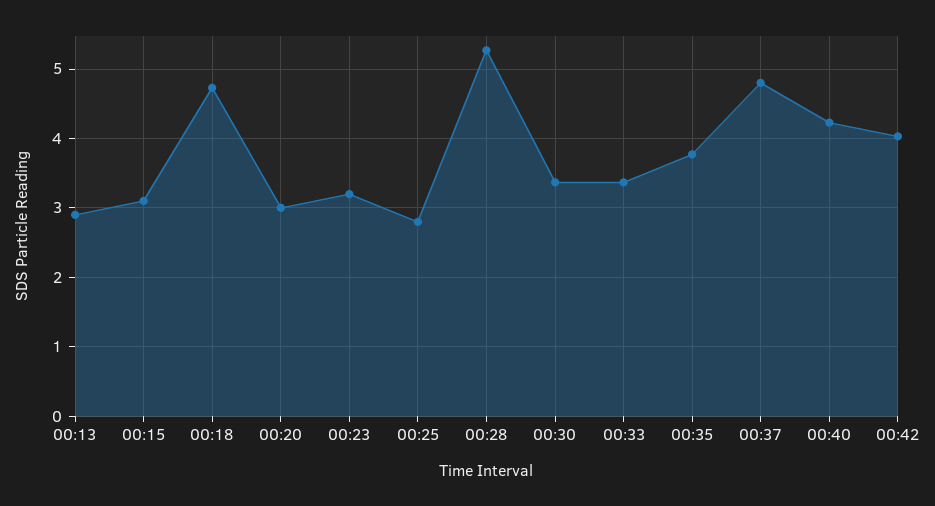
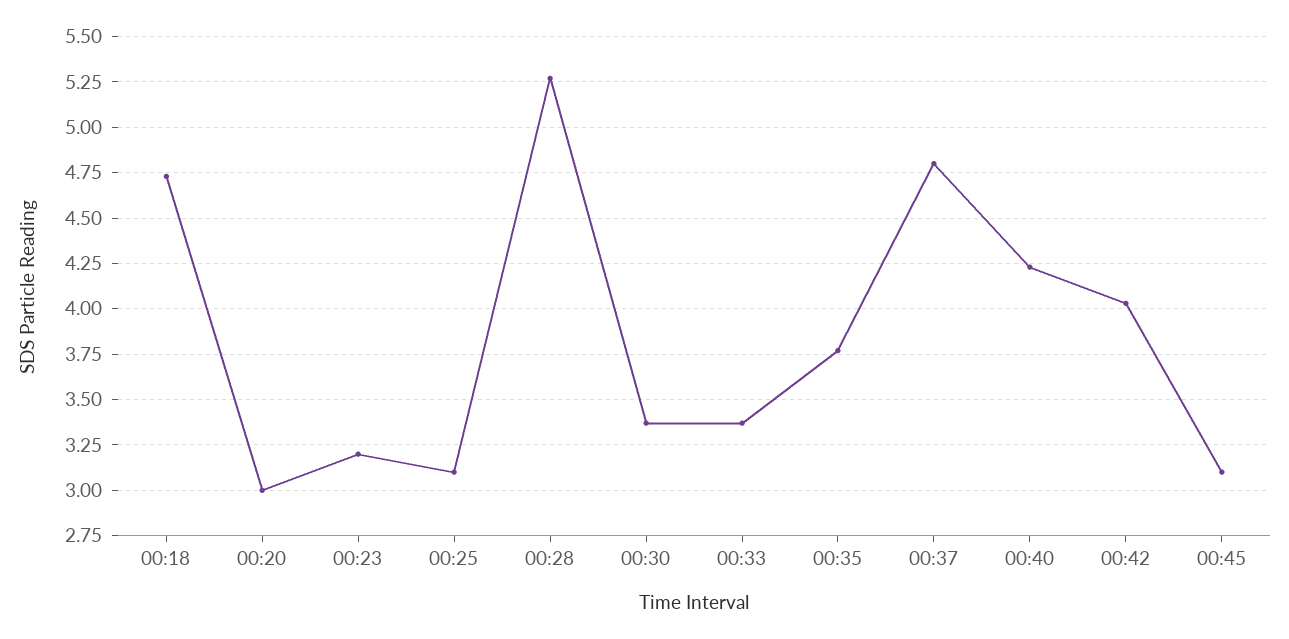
00:13: 2.9 -> none
00:15: 3.1 -> none
00:25: 2.8 -> 3.1
00:45: none -> 3.1

